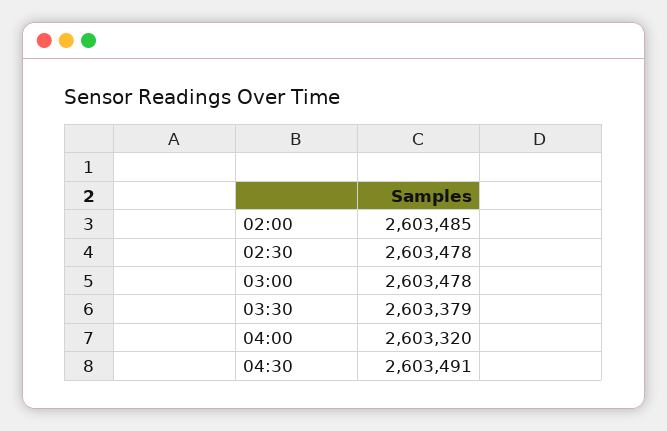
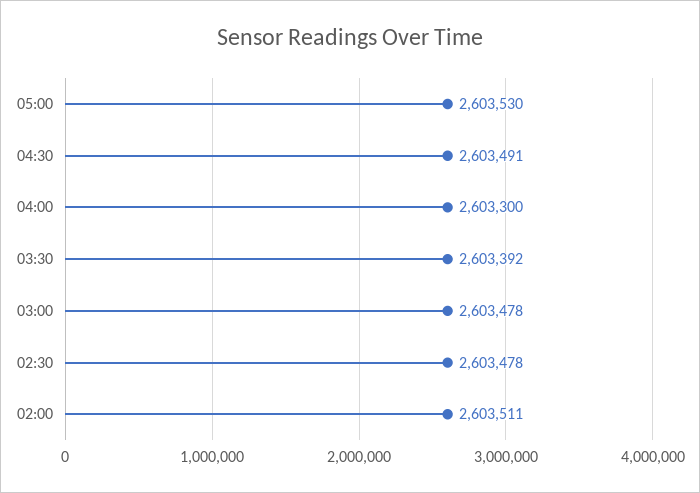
02:00: 2603485 -> 2603511
03:30: 2603379 -> 2603392
04:00: 2603320 -> 2603300
05:00: none -> 2603530

